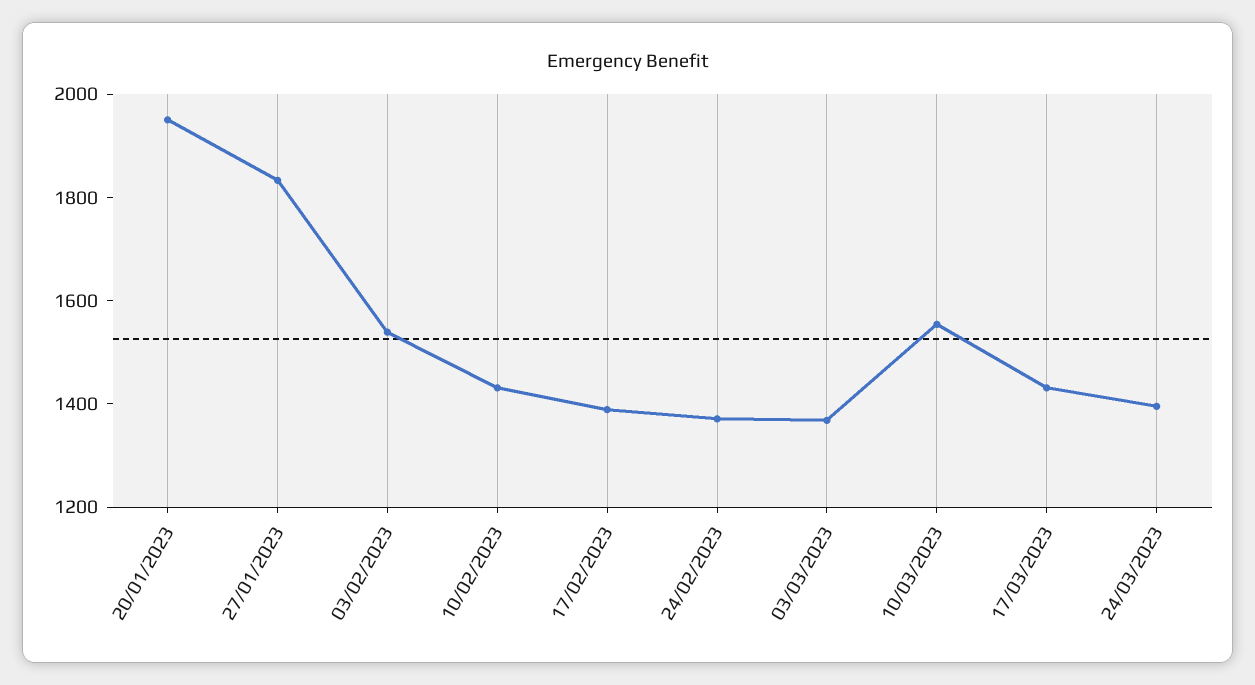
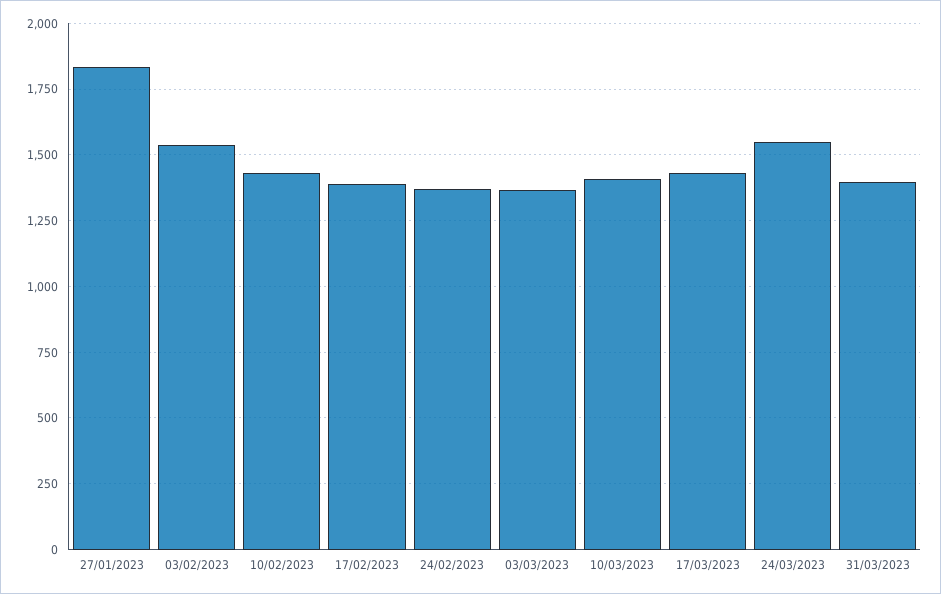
20/01/2023: 1950 -> none
10/03/2023: 1550 -> 1400
24/03/2023: 1400 -> 1550
31/03/2023: none -> 1400

